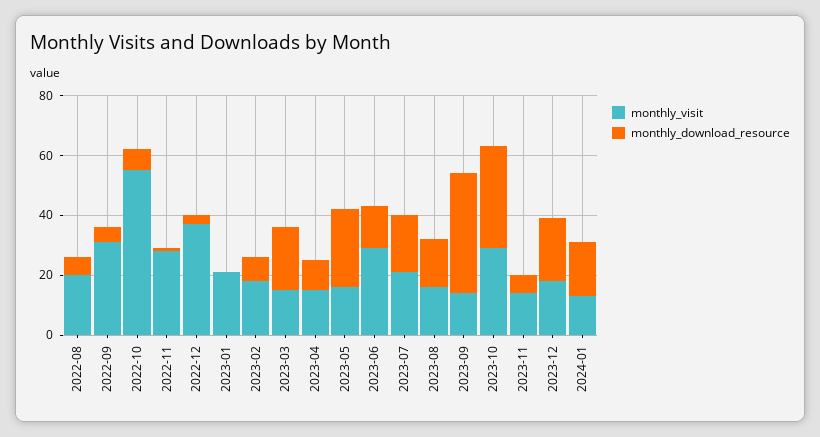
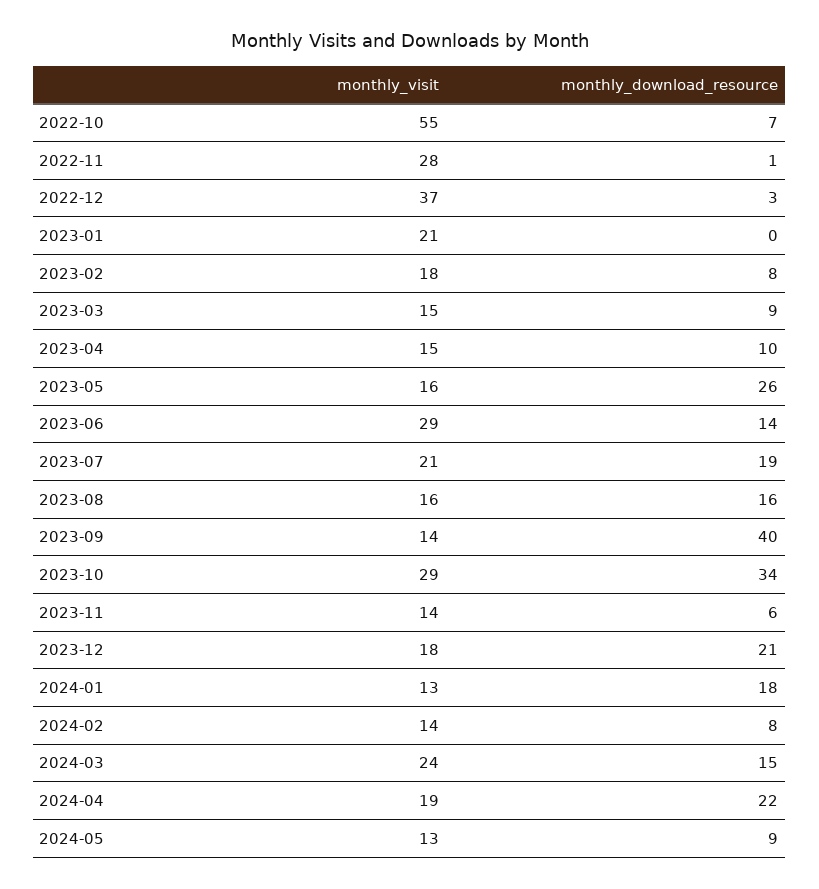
monthly_visit, 2022-08: 20 -> none
monthly_download_resource, 2022-08: 5 -> none
monthly_visit, 2022-09: 30 -> none
monthly_download_resource, 2022-09: 5 -> none
monthly_download_resource, 2023-03: 20 -> 9
monthly_visit, 2024-02: none -> 14
monthly_download_resource, 2024-02: none -> 8
monthly_visit, 2024-03: none -> 24
monthly_download_resource, 2024-03: none -> 15
monthly_visit, 2024-04: none -> 19
monthly_download_resource, 2024-04: none -> 22
monthly_visit, 2024-05: none -> 13
monthly_download_resource, 2024-05: none -> 9

